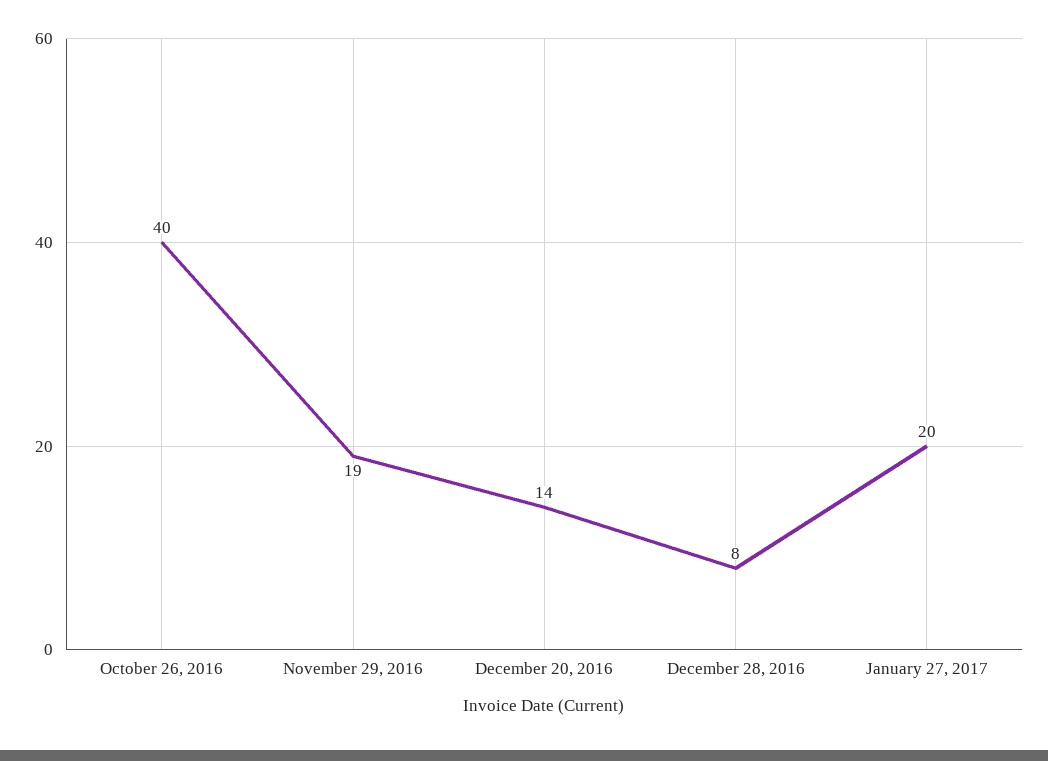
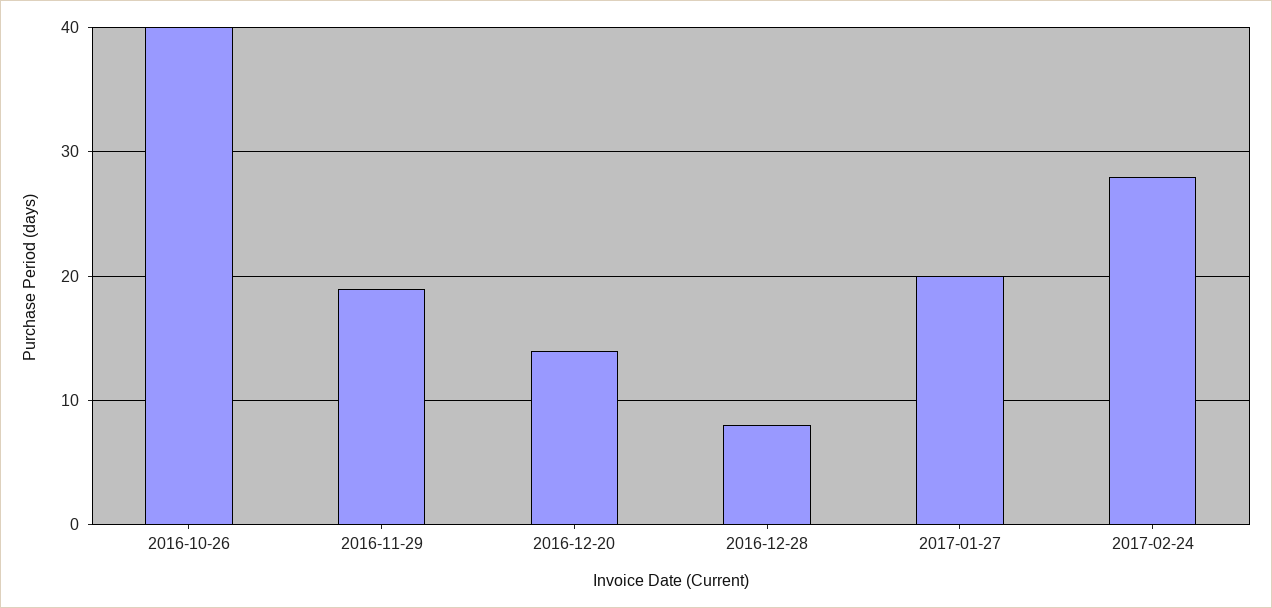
2017-02-24: none -> 28

